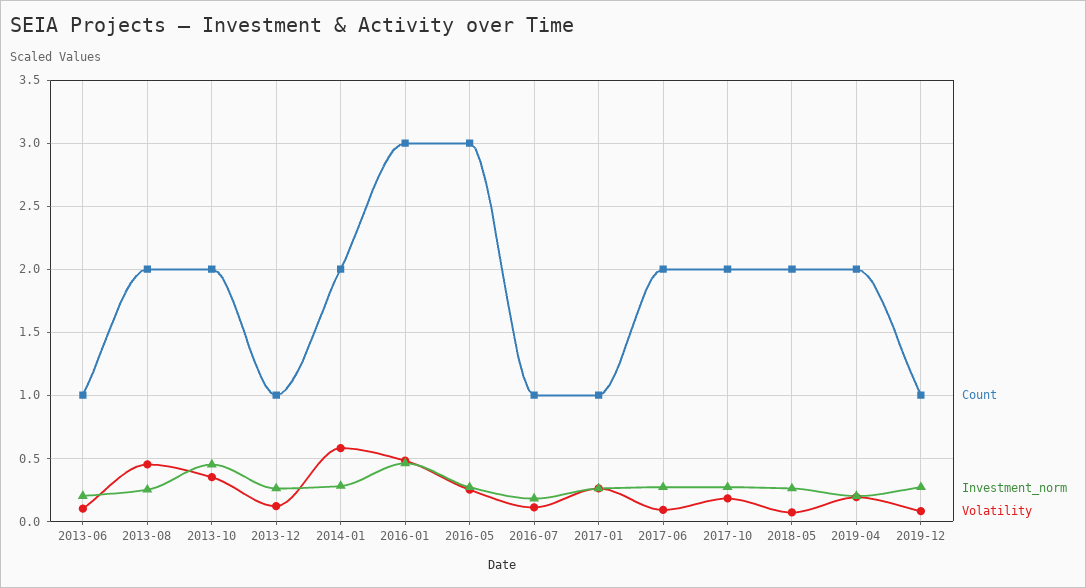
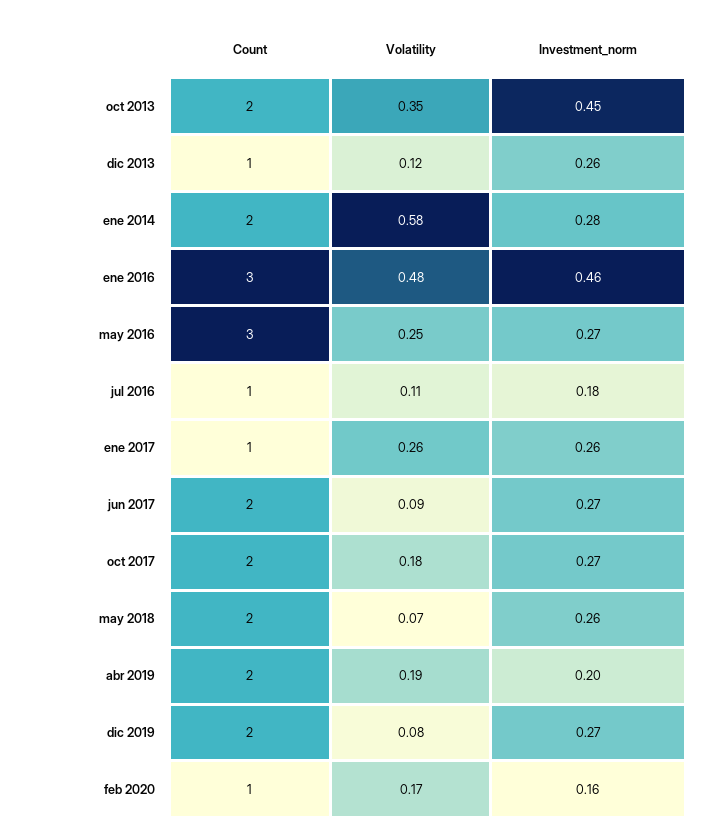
Count, 2013-06: 1 -> none
Investment_norm, 2013-06: 0.2 -> none
Volatility, 2013-06: 0.1 -> none
Count, 2013-08: 2 -> none
Investment_norm, 2013-08: 0.25 -> none
Volatility, 2013-08: 0.45 -> none
Count, 2019-12: 1 -> 2
Count, feb 2020: none -> 1
Volatility, feb 2020: none -> 0.17
Investment_norm, feb 2020: none -> 0.16

